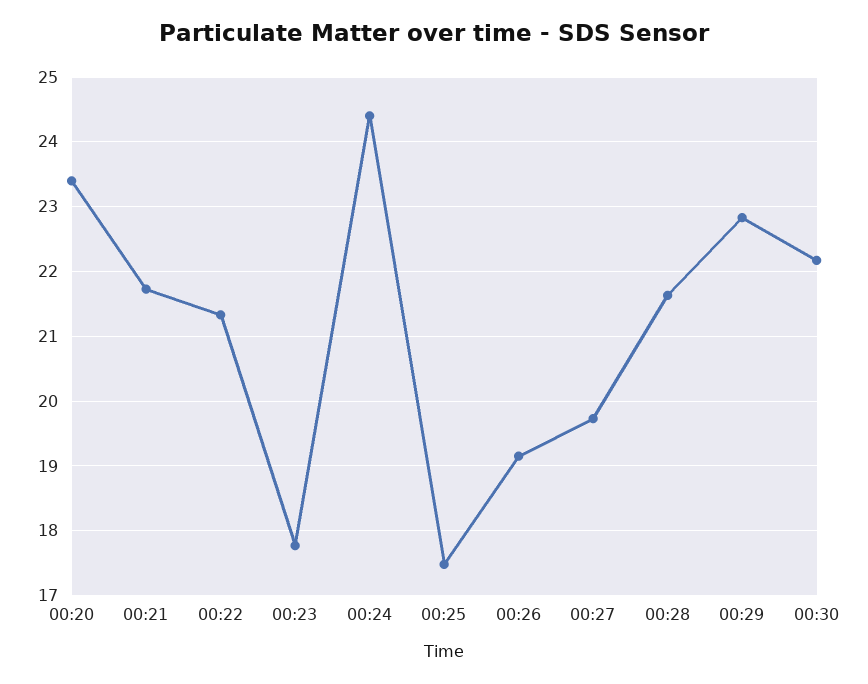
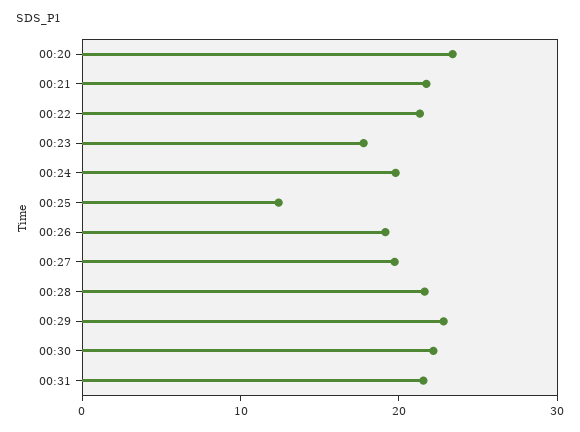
00:24: 24.4 -> 20
00:25: 17.5 -> 12
00:31: none -> 22

